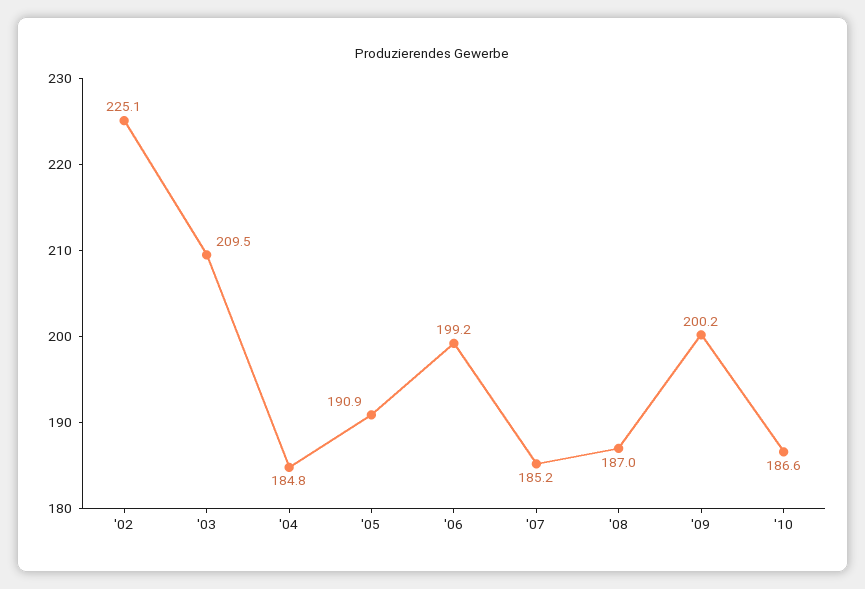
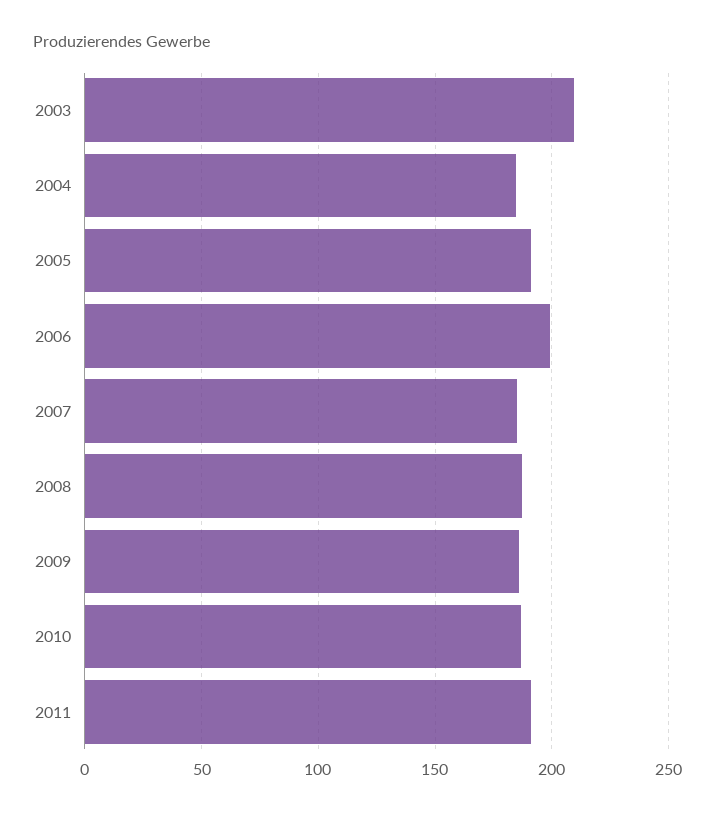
'02: 225.1 -> none
'09: 200.2 -> 185
2011: none -> 190

